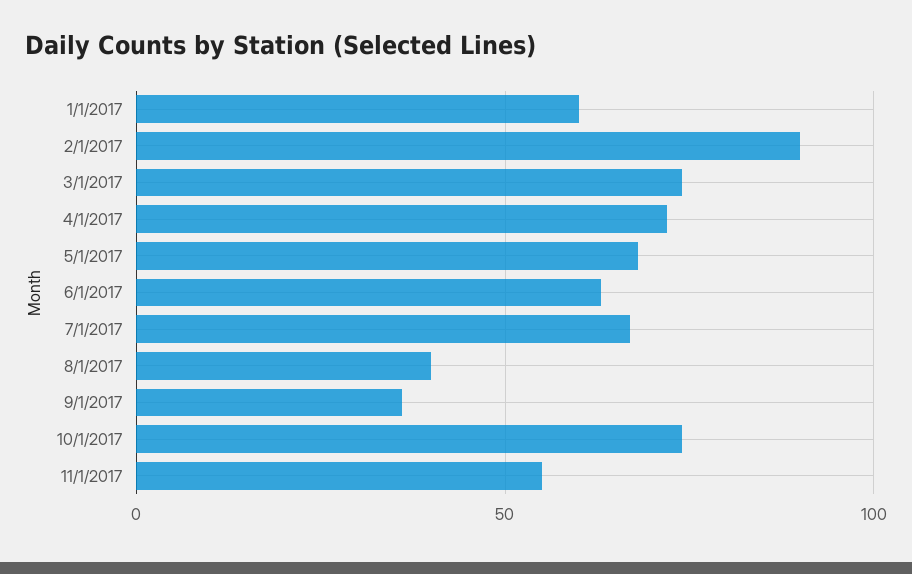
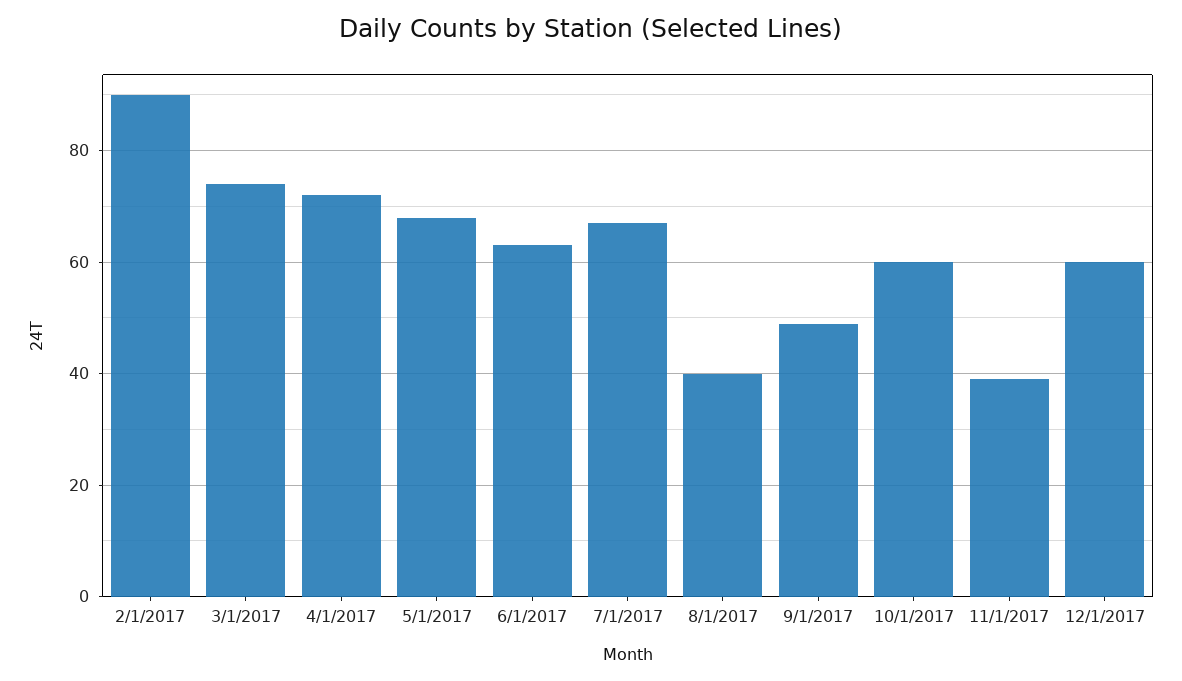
1/1/2017: 60 -> none
9/1/2017: 35 -> 50
10/1/2017: 75 -> 60
11/1/2017: 55 -> 40
12/1/2017: none -> 60

